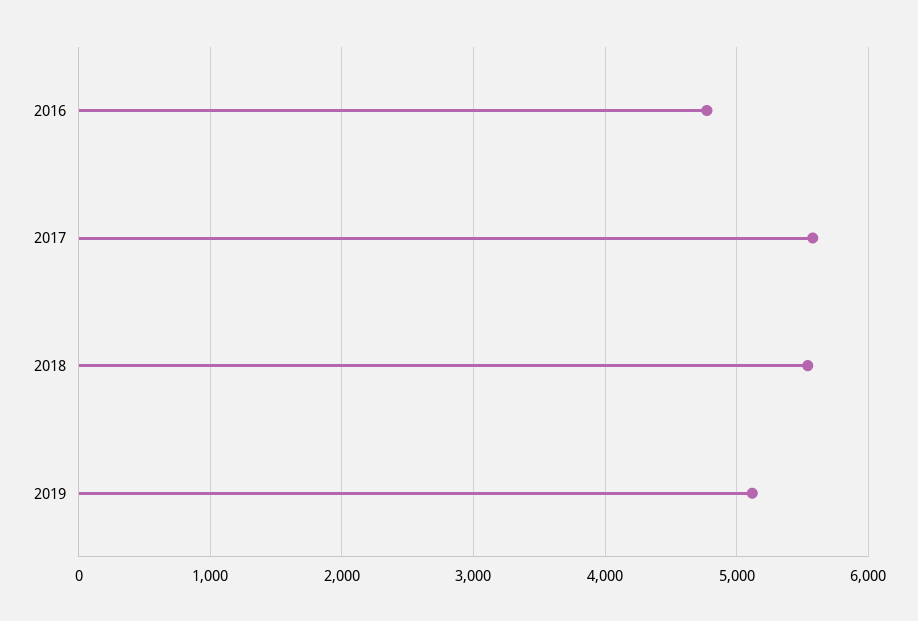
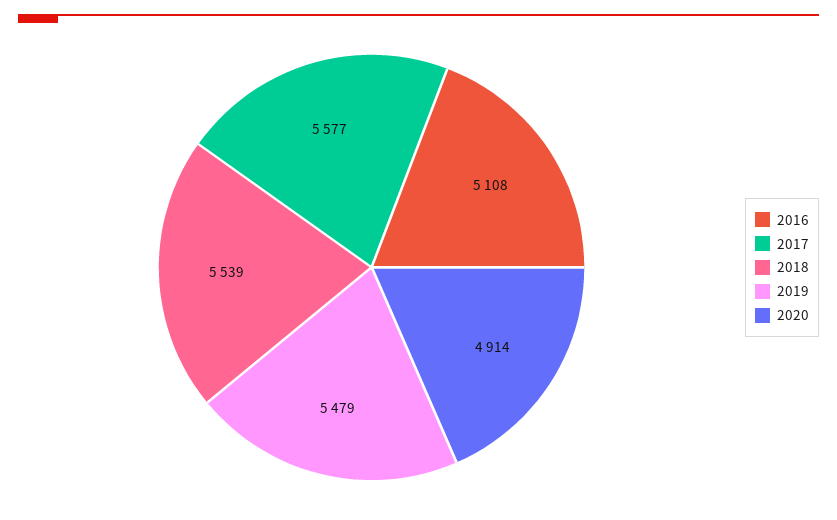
2016: 4800 -> 5108
2019: 5100 -> 5479
2020: none -> 4914

